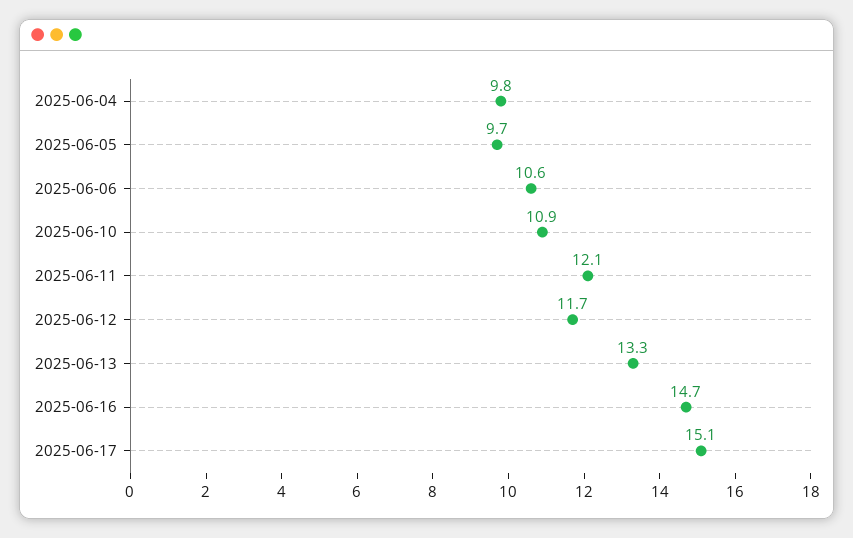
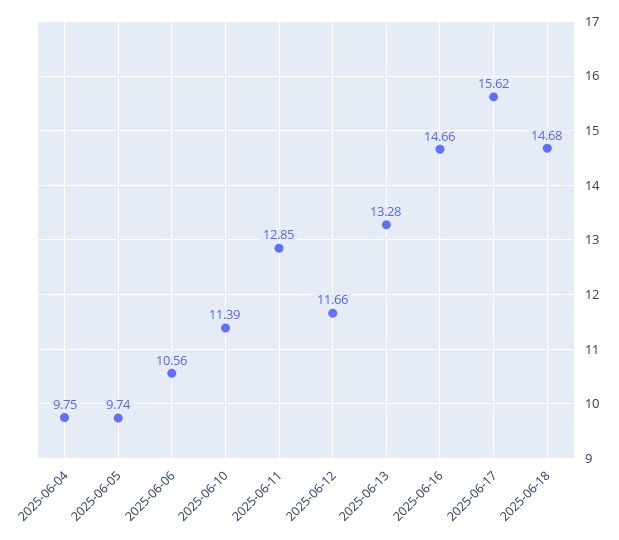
2025-06-10: 10.9 -> 11.39
2025-06-11: 12.1 -> 12.85
2025-06-17: 15.1 -> 15.62
2025-06-18: none -> 14.68

